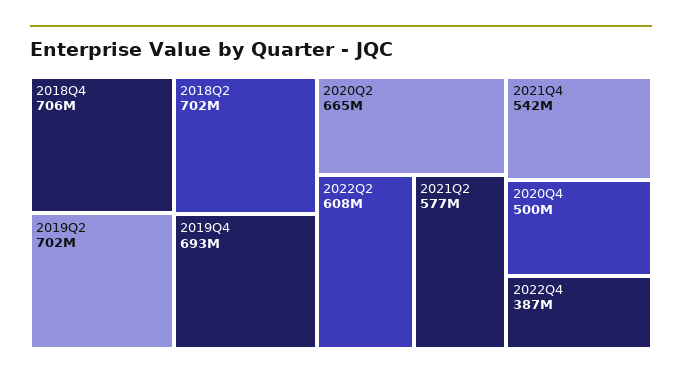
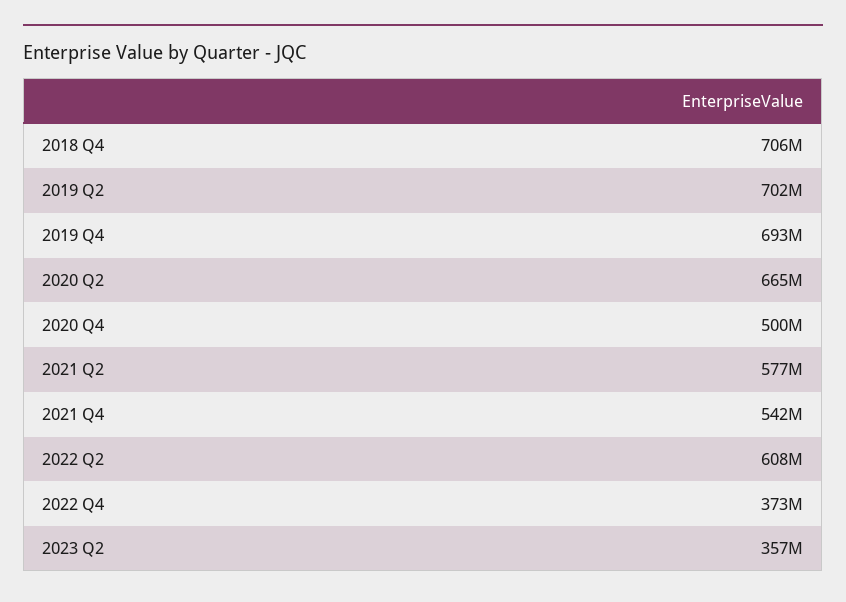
2018Q2: 702000000 -> none
2022Q4: 387000000 -> 373000000
2023 Q2: none -> 357000000

